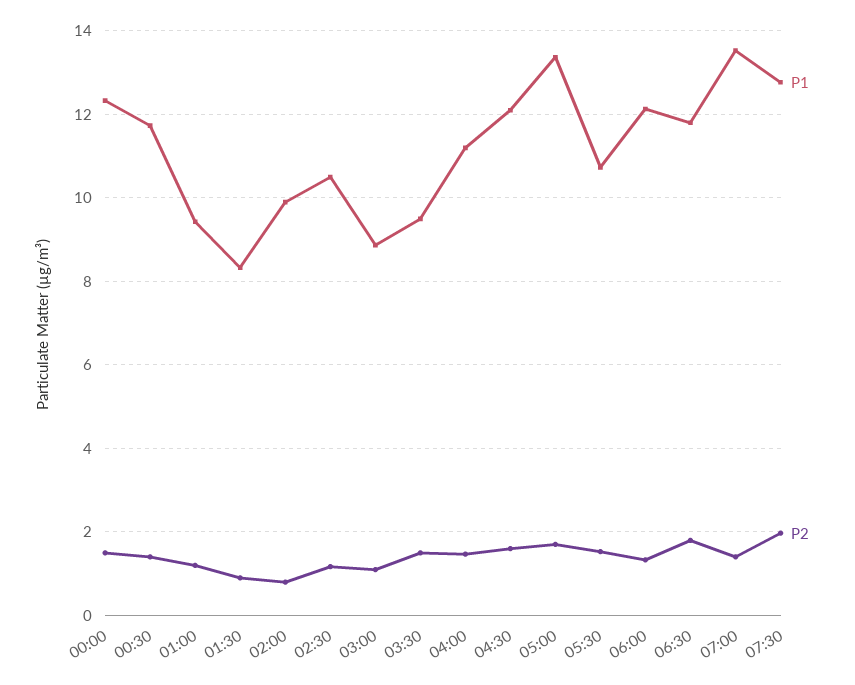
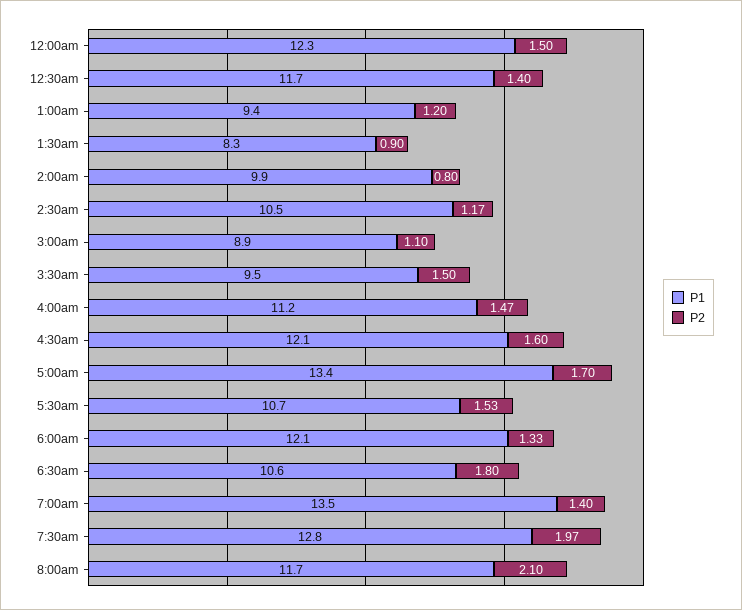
P1, 06:30: 11.8 -> 10.6
P1, 8:00am: none -> 11.7
P2, 8:00am: none -> 2.1

